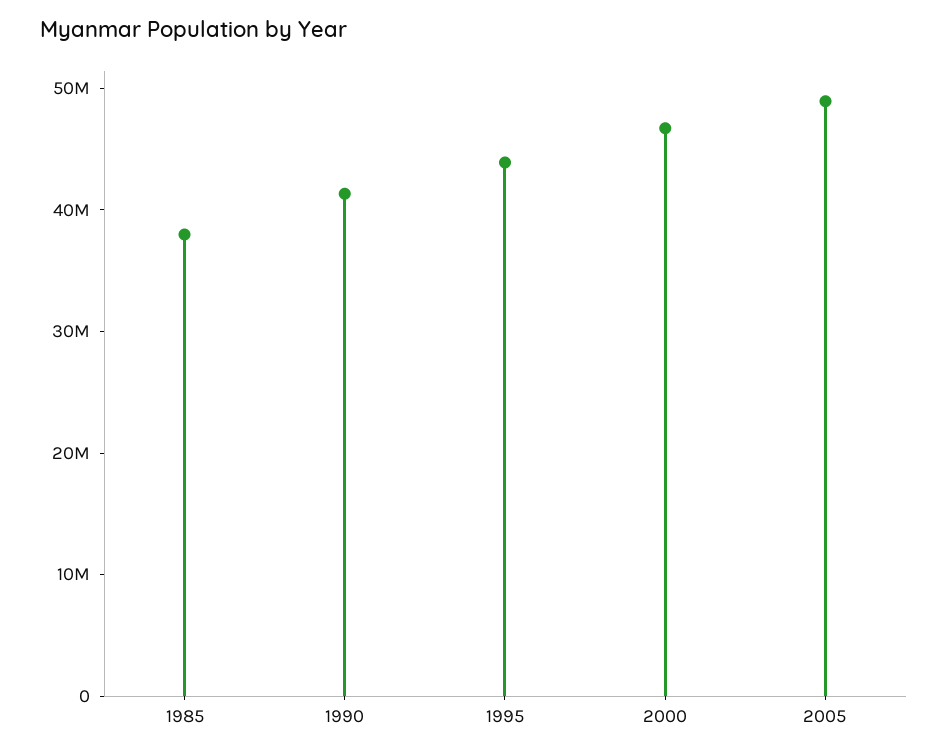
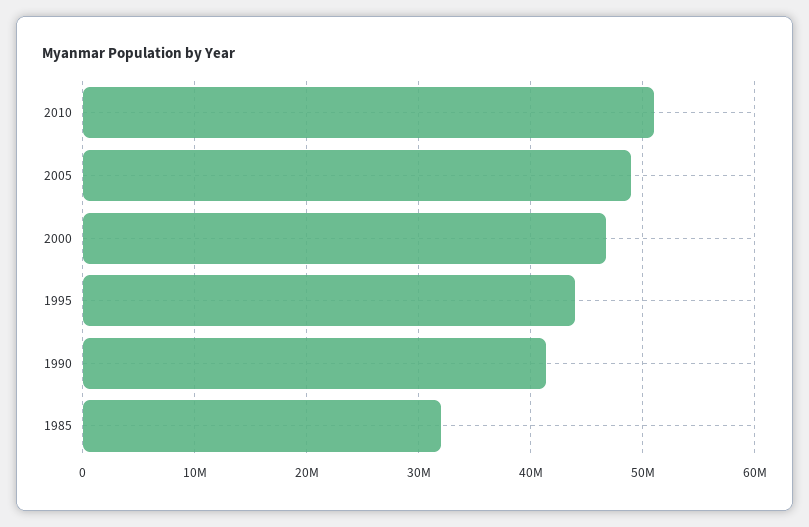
1985: 38000000 -> 32000000
2010: none -> 51000000

